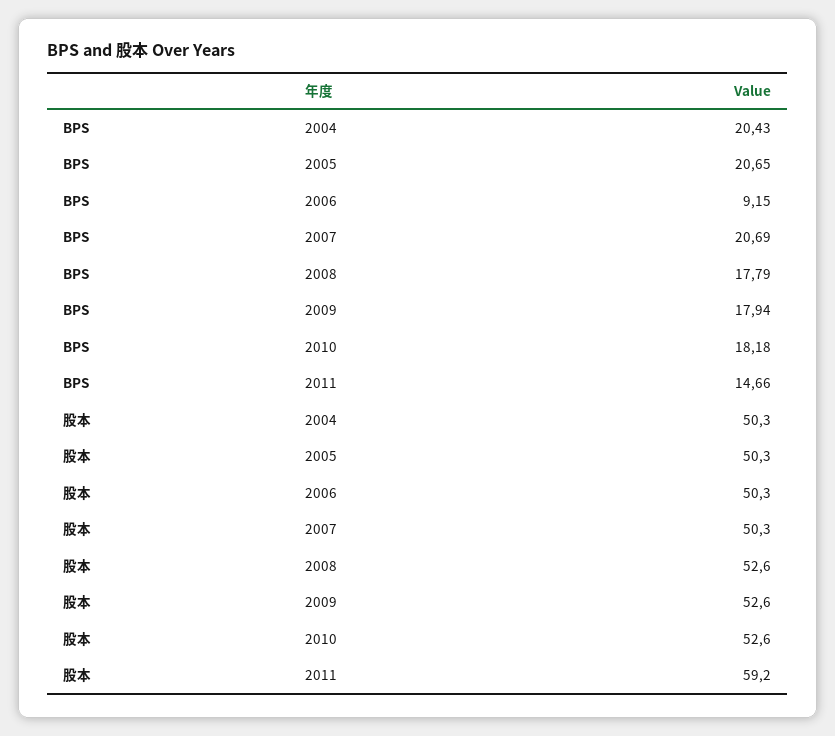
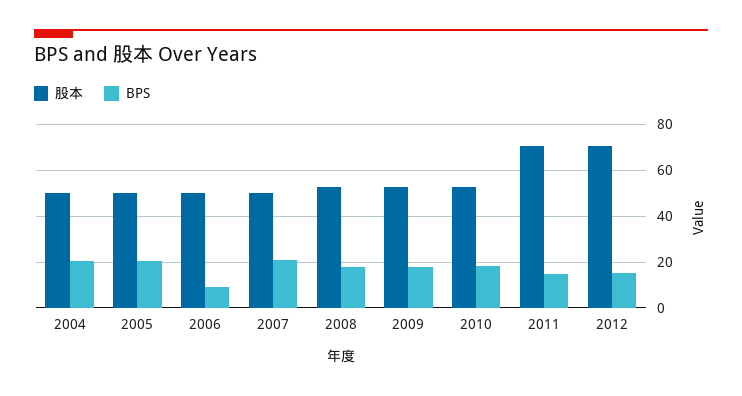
股本, 2011: 59.2 -> 70
股本, 2012: none -> 70
BPS, 2012: none -> 15

